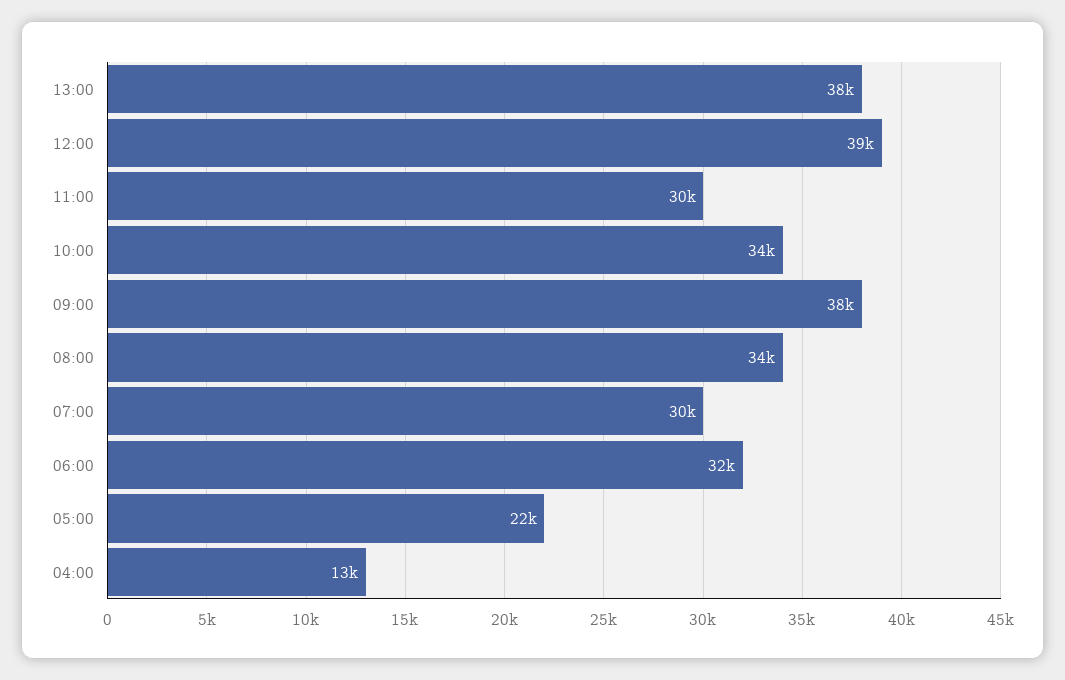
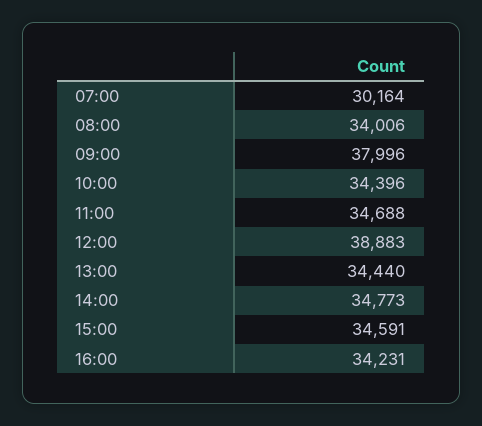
13:00: 38000 -> 34440
11:00: 30000 -> 34688
06:00: 32000 -> none
05:00: 22000 -> none
04:00: 13000 -> none
14:00: none -> 34773
15:00: none -> 34591
16:00: none -> 34231

